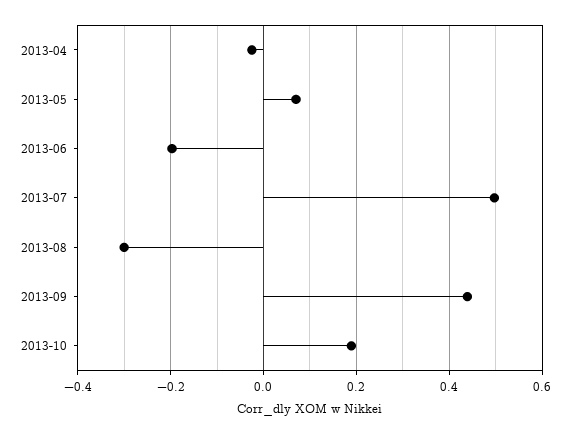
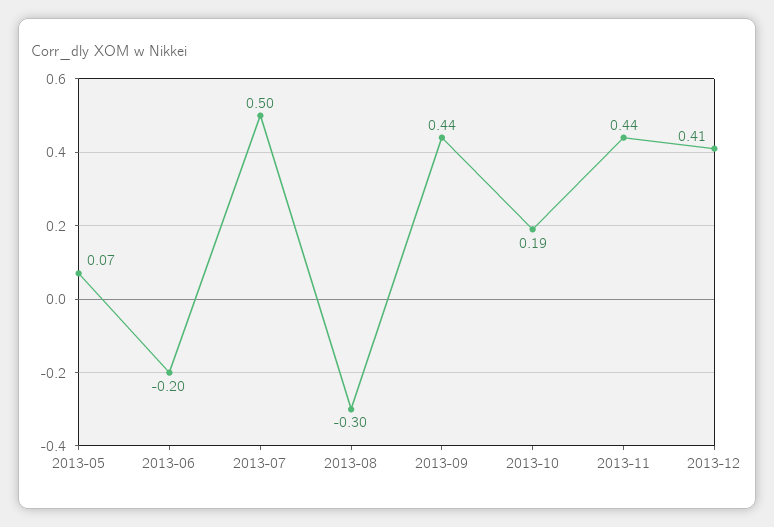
2013-04: -0.02 -> none
2013-11: none -> 0.44
2013-12: none -> 0.41

